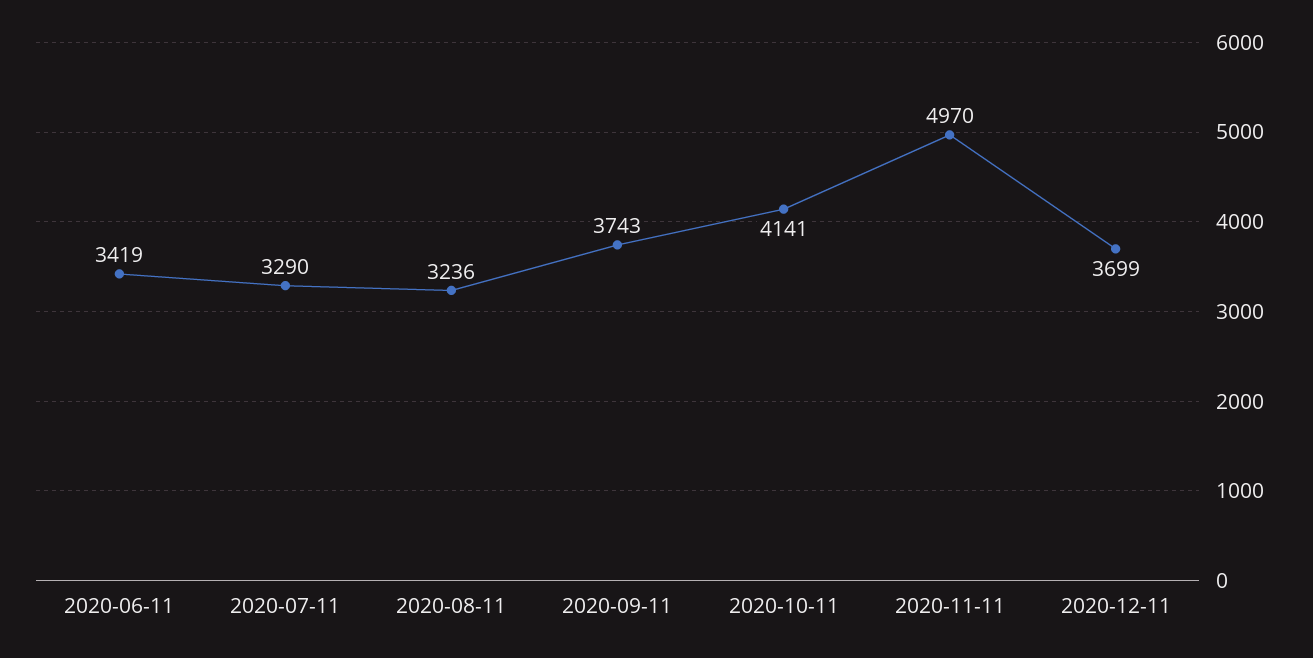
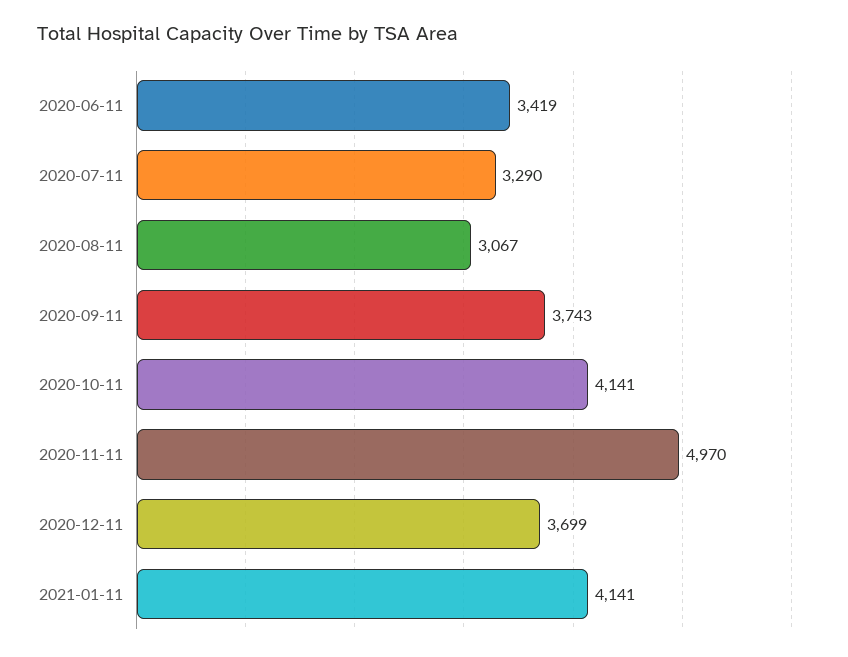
2020-08-11: 3236 -> 3067
2021-01-11: none -> 4141

